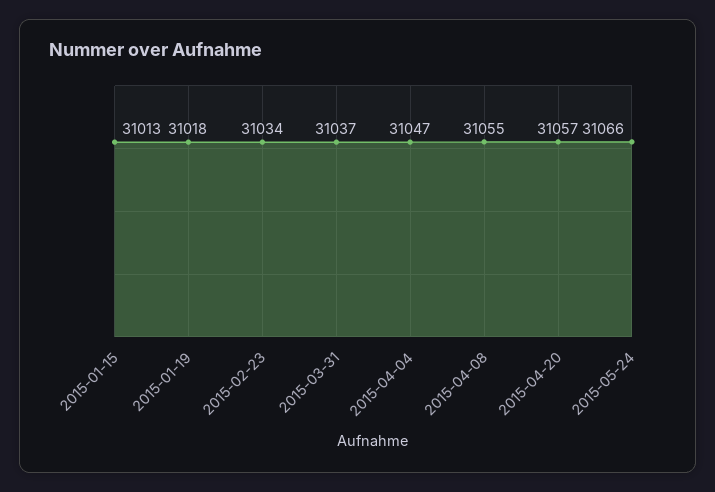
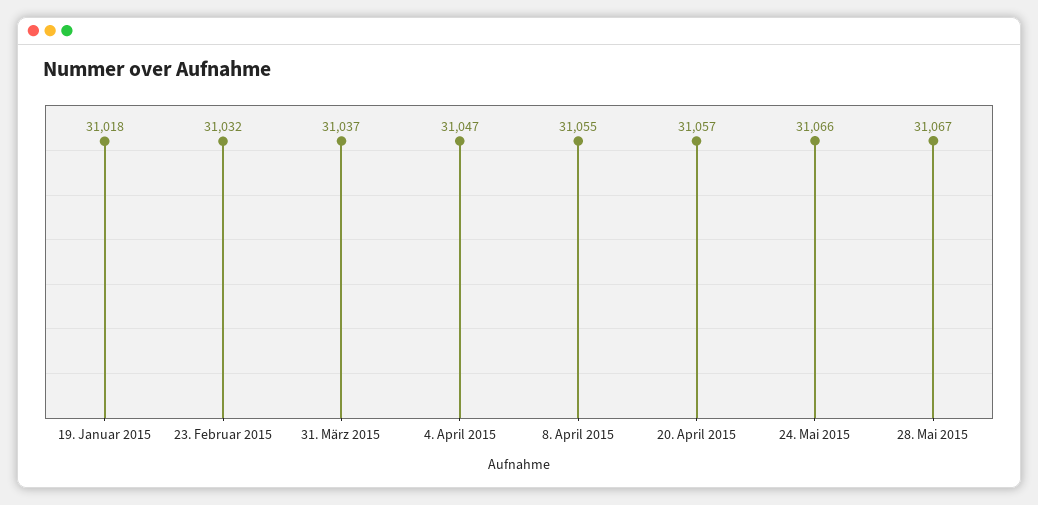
2015-01-15: 31013 -> none
2015-02-23: 31034 -> 31032
28. Mai 2015: none -> 31067

